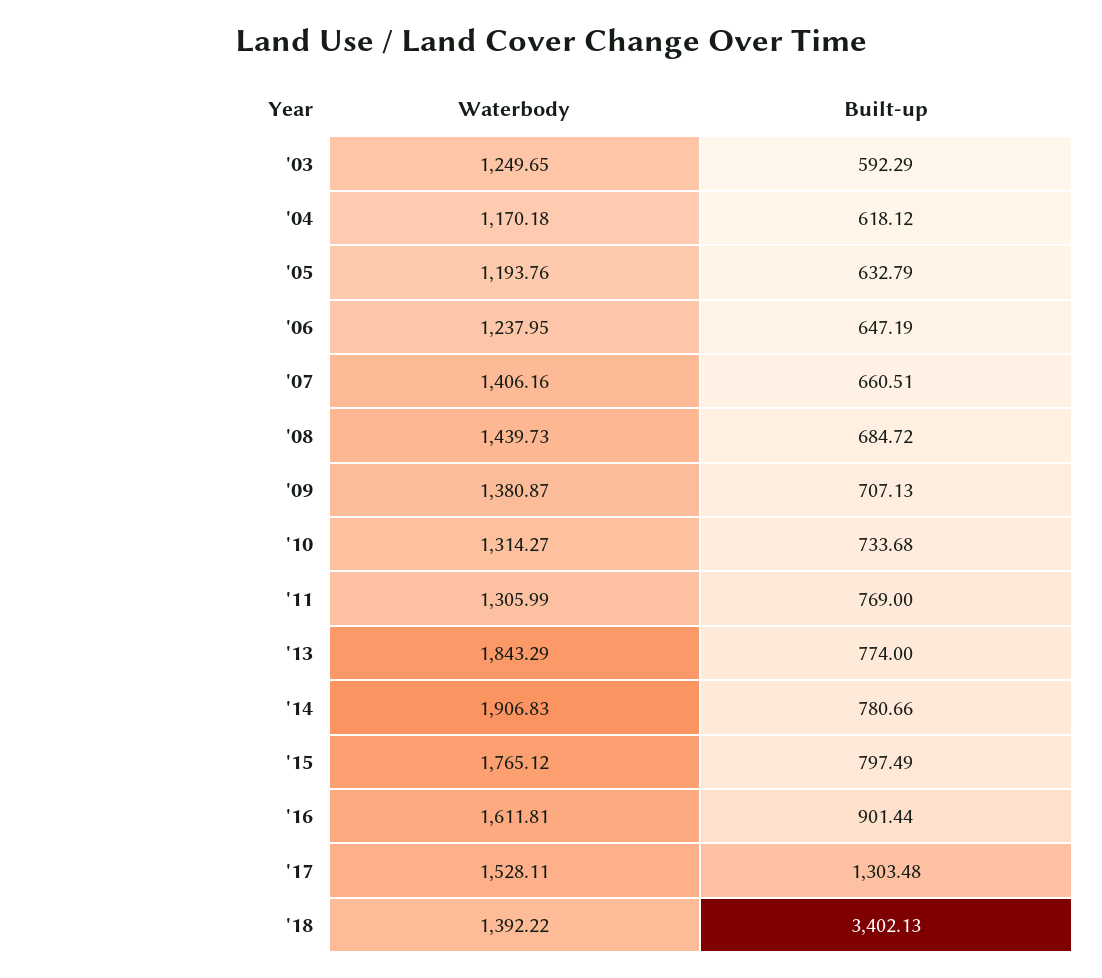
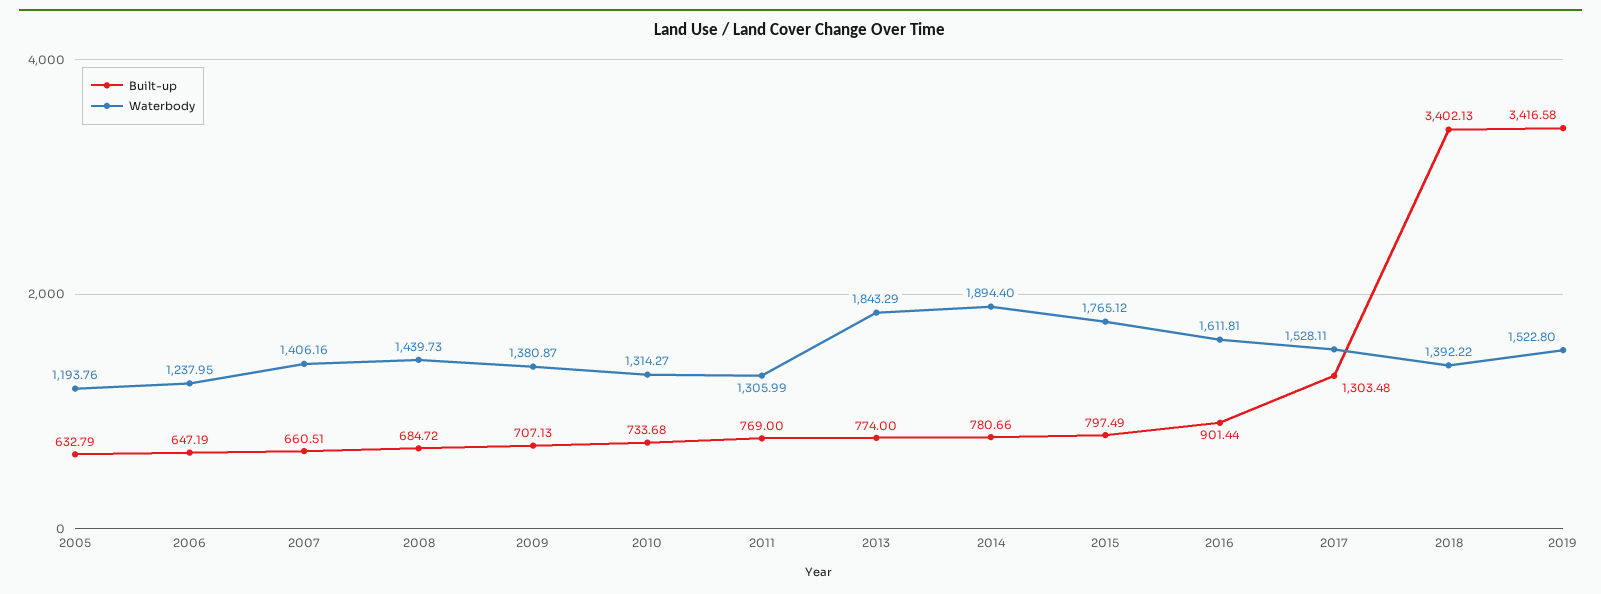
Waterbody, '03: 1249.65 -> none
Built-up, '03: 592.29 -> none
Waterbody, '04: 1170.18 -> none
Built-up, '04: 618.12 -> none
Waterbody, '14: 1906.83 -> 1894.4
Built-up, 2019: none -> 3416.58
Waterbody, 2019: none -> 1522.8

